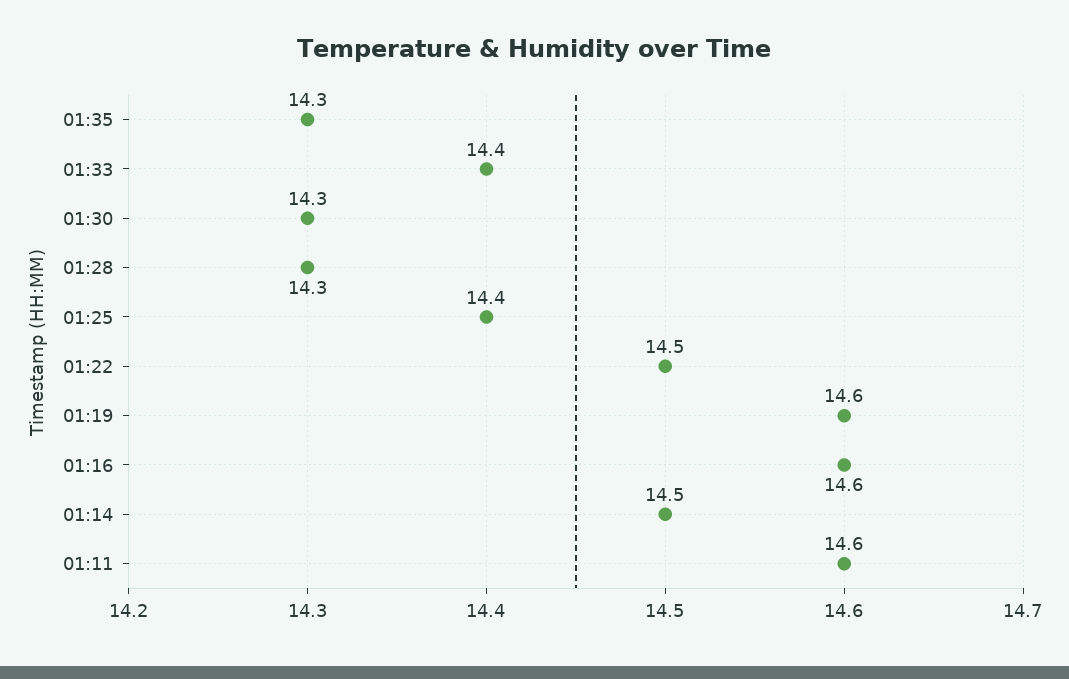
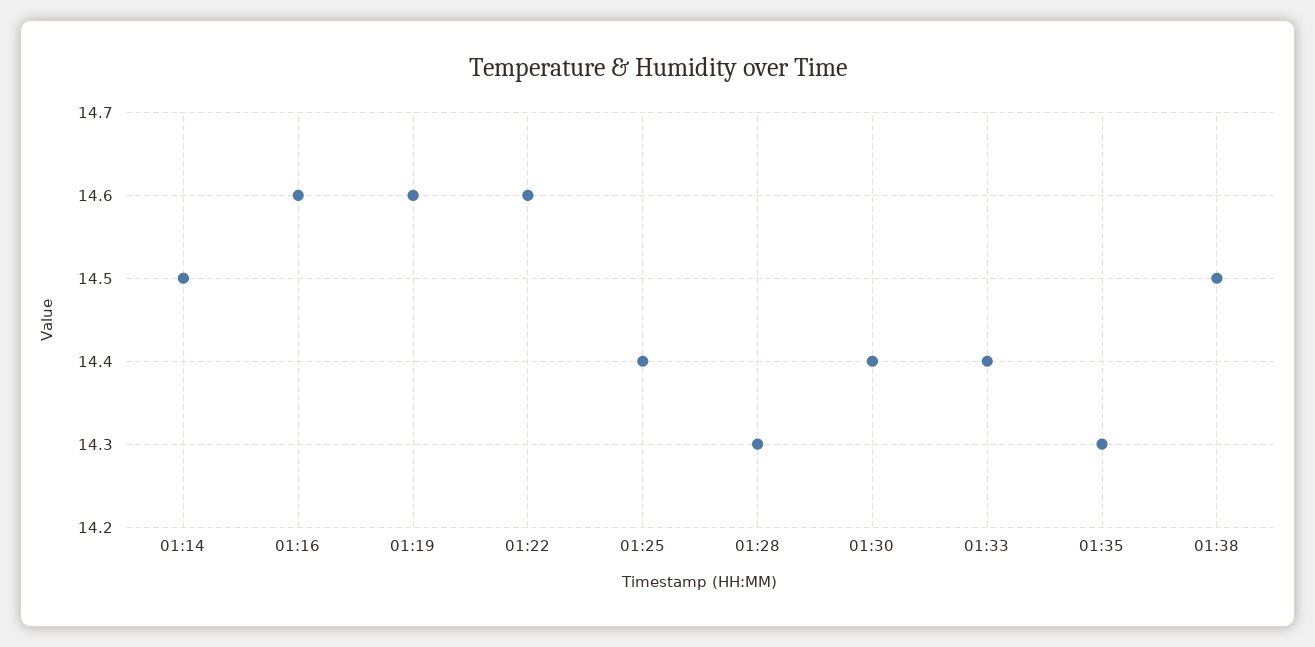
01:30: 14.3 -> 14.4
01:22: 14.5 -> 14.6
01:11: 14.6 -> none
01:38: none -> 14.5

